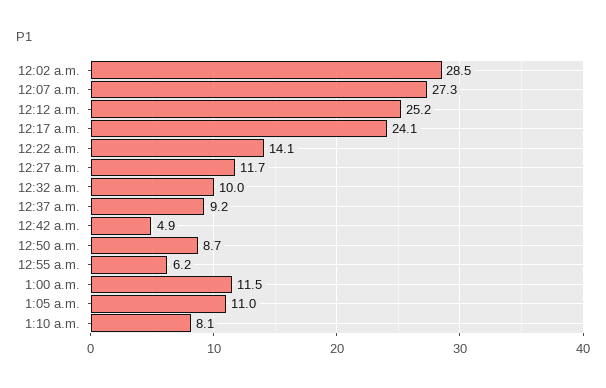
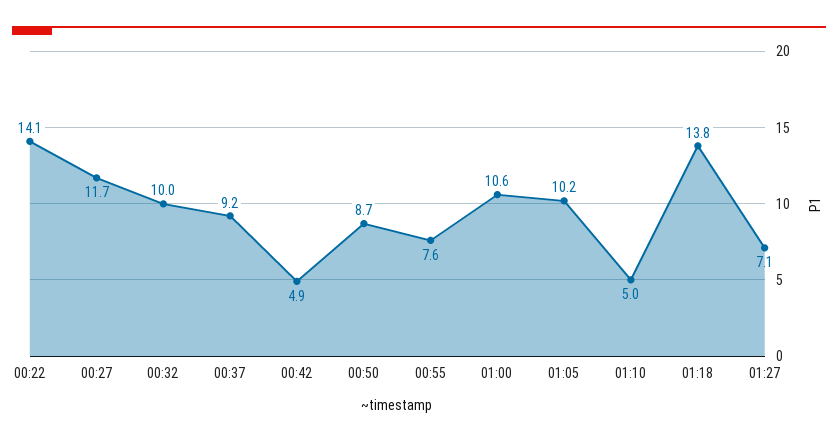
12:02 a.m.: 28.5 -> none
12:07 a.m.: 27.3 -> none
12:12 a.m.: 25.2 -> none
12:17 a.m.: 24.1 -> none
12:55 a.m.: 6.2 -> 7.6
1:00 a.m.: 11.5 -> 10.6
1:05 a.m.: 11 -> 10.2
1:10 a.m.: 8.1 -> 5
01:18: none -> 13.8
01:27: none -> 7.1

